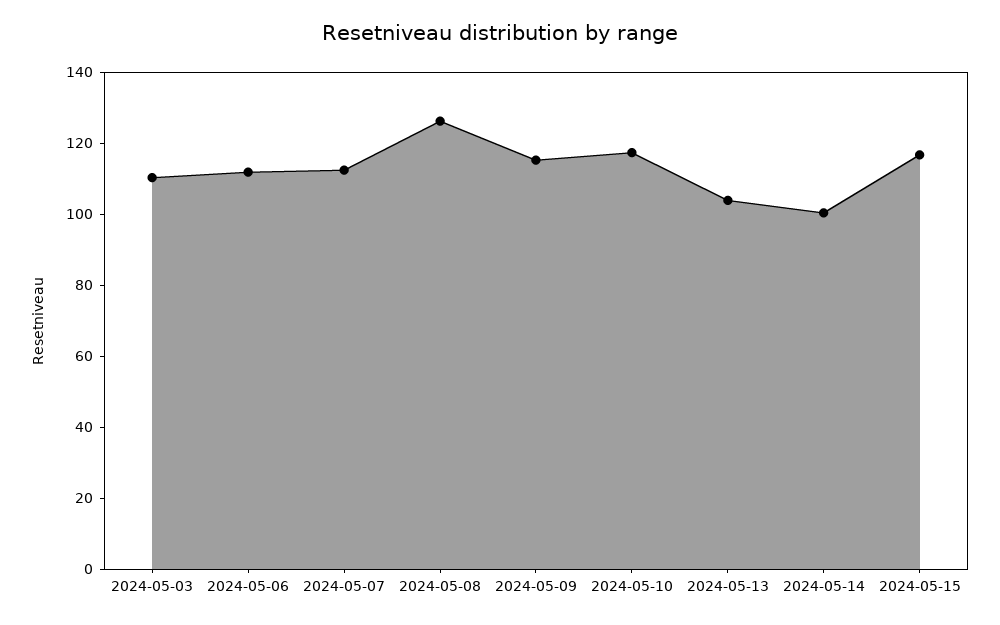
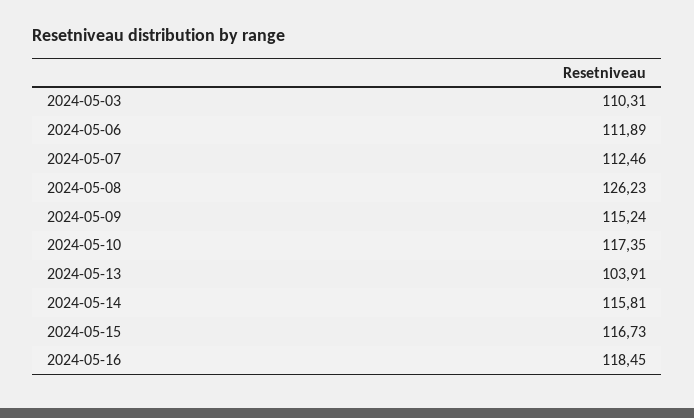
2024-05-14: 100 -> 115.81
2024-05-16: none -> 118.45

